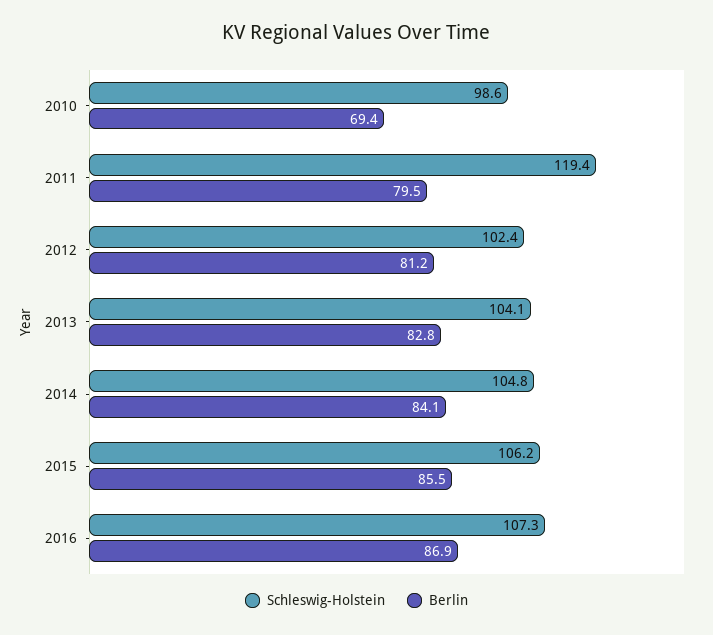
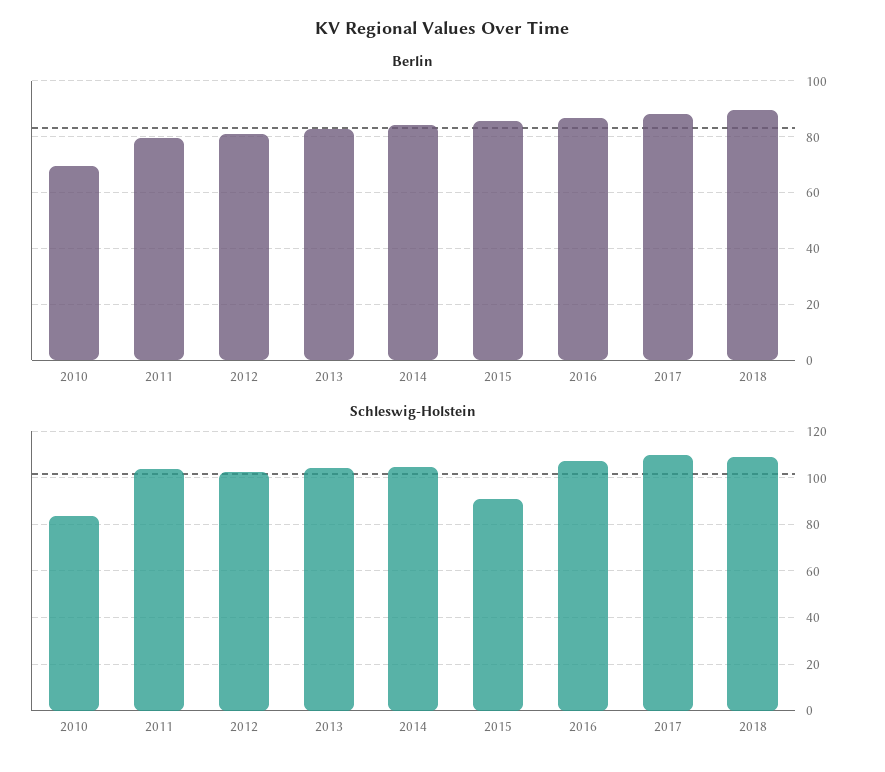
Schleswig-Holstein, 2010: 98.6 -> 85
Schleswig-Holstein, 2011: 119.4 -> 105
Schleswig-Holstein, 2015: 106.2 -> 90
Berlin, 2017: none -> 87.5
Berlin, 2018: none -> 90
Schleswig-Holstein, 2017: none -> 110
Schleswig-Holstein, 2018: none -> 110

